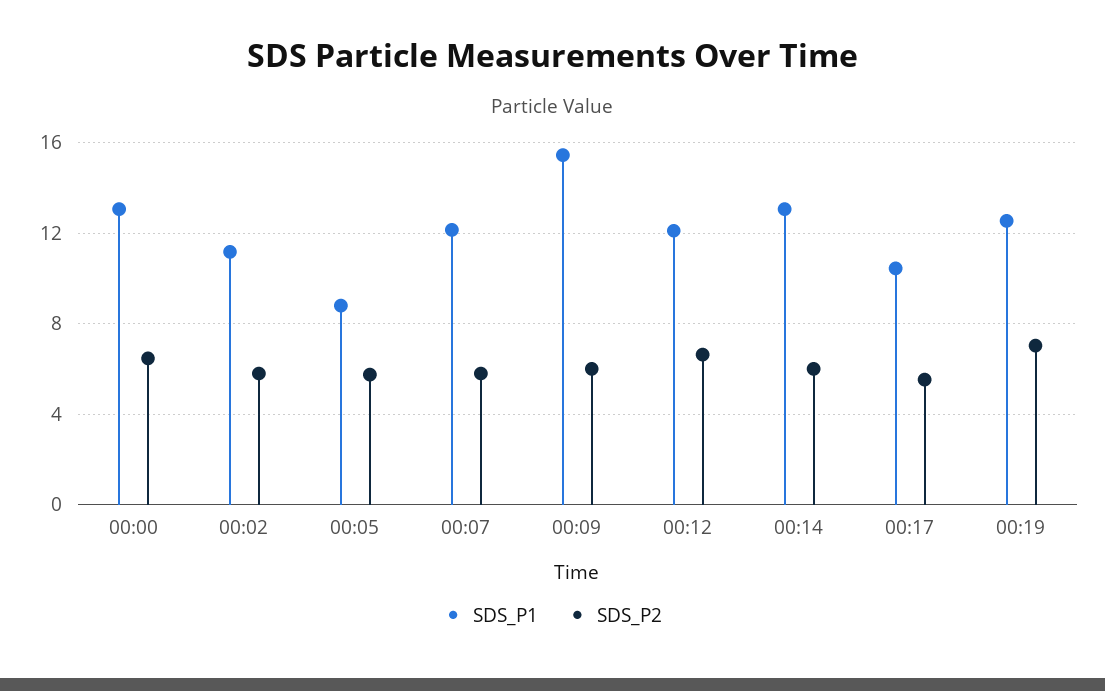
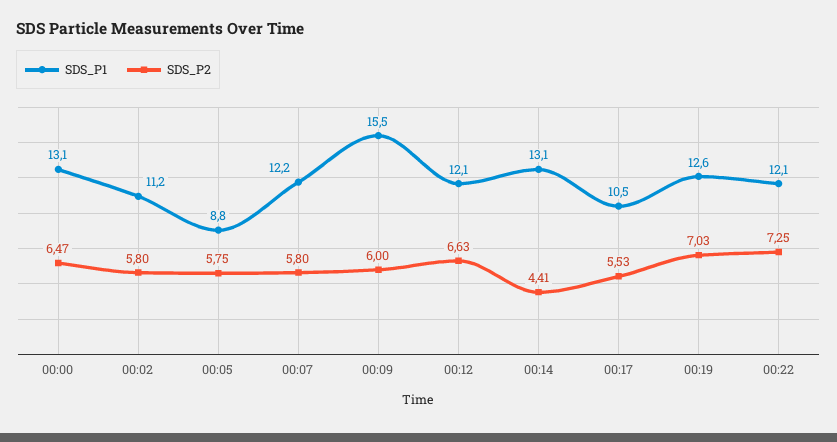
SDS_P2, 00:14: 6 -> 4.41
SDS_P1, 00:22: none -> 12.1
SDS_P2, 00:22: none -> 7.25

